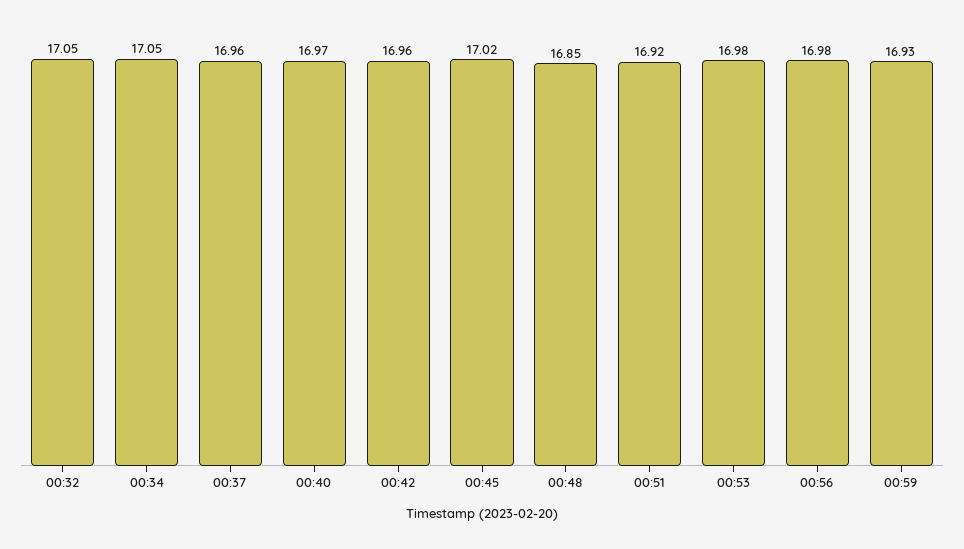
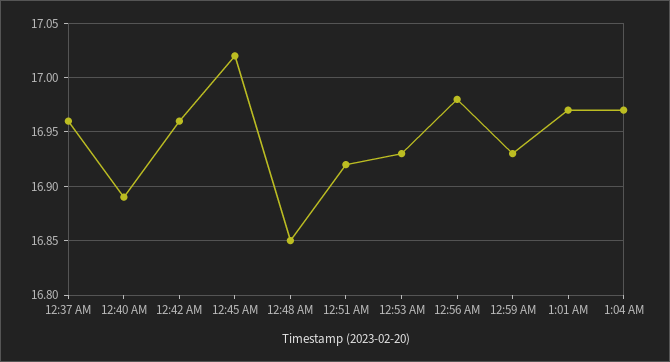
00:32: 17.05 -> none
00:34: 17.05 -> none
00:40: 16.97 -> 16.89
00:53: 16.98 -> 16.93
1:01 AM: none -> 16.97
1:04 AM: none -> 16.97

